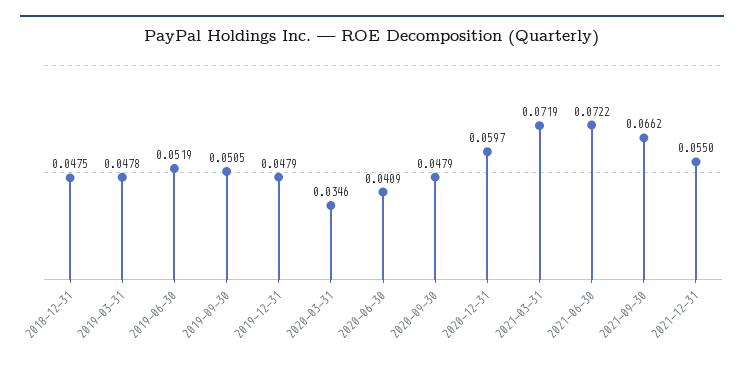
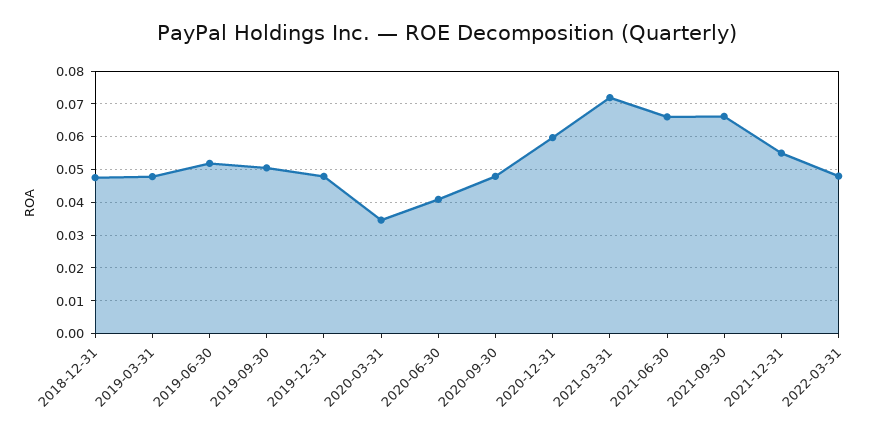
2021-06-30: 0.0722 -> 0.066
2022-03-31: none -> 0.048

